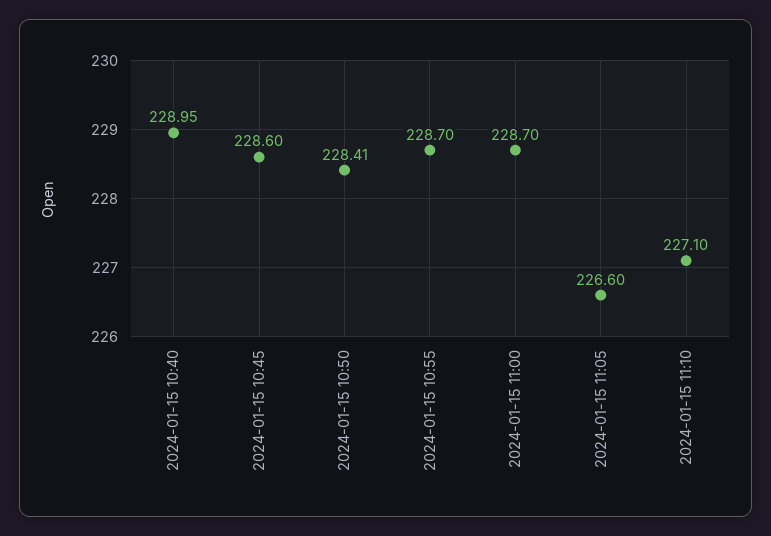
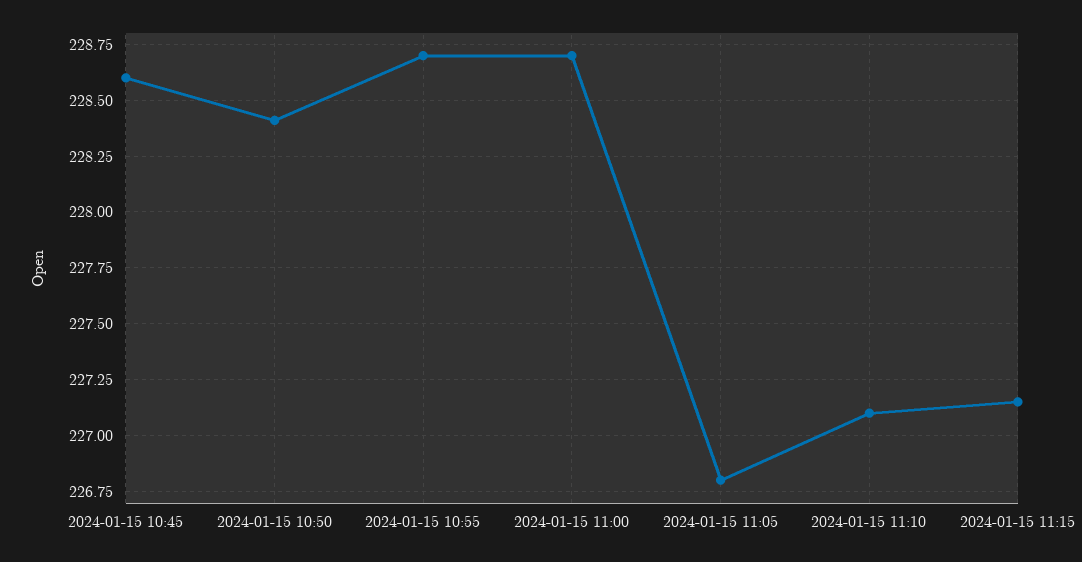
2024-01-15 10:40: 228.95 -> none
2024-01-15 11:05: 226.6 -> 226.8
2024-01-15 11:15: none -> 227.15

